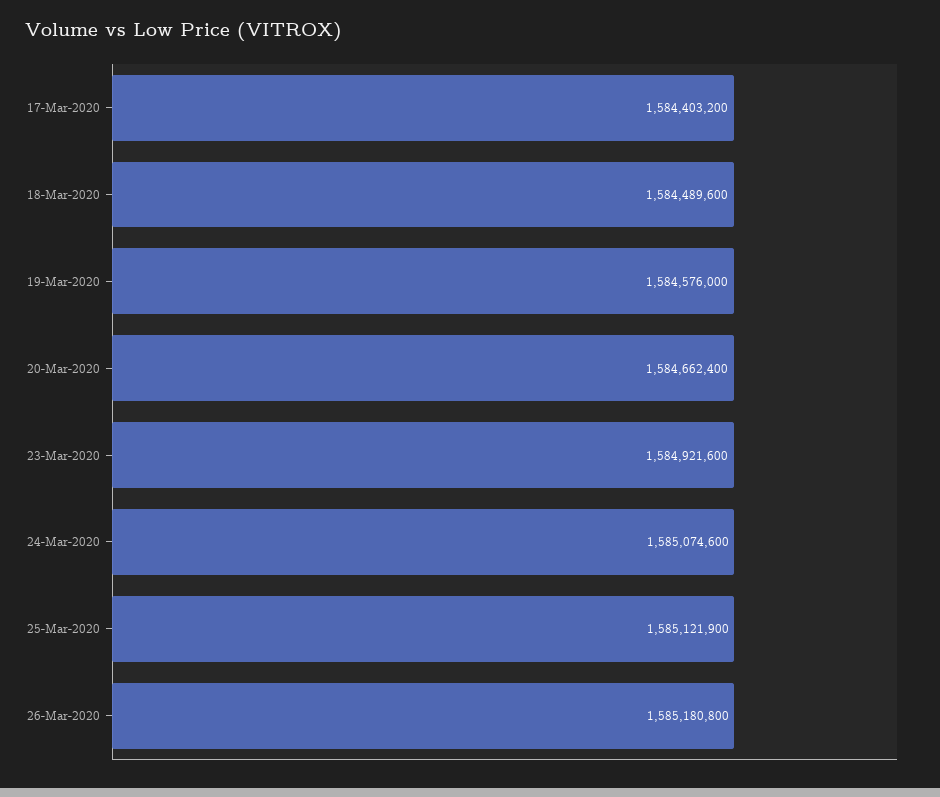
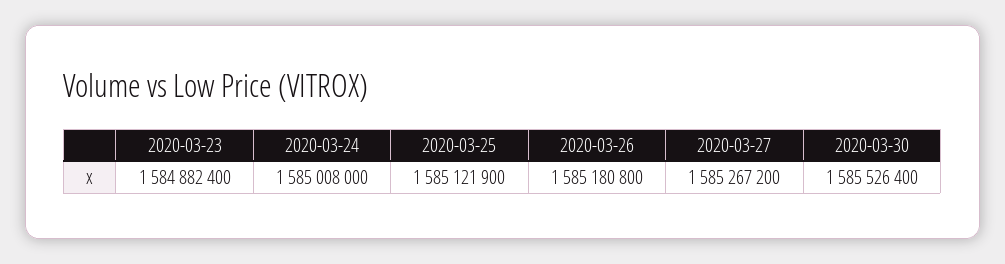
17-Mar-2020: 1584403200 -> none
18-Mar-2020: 1584489600 -> none
19-Mar-2020: 1584576000 -> none
20-Mar-2020: 1584662400 -> none
23-Mar-2020: 1584921600 -> 1584882400
24-Mar-2020: 1585074600 -> 1585008000
2020-03-27: none -> 1585267200
2020-03-30: none -> 1585526400

